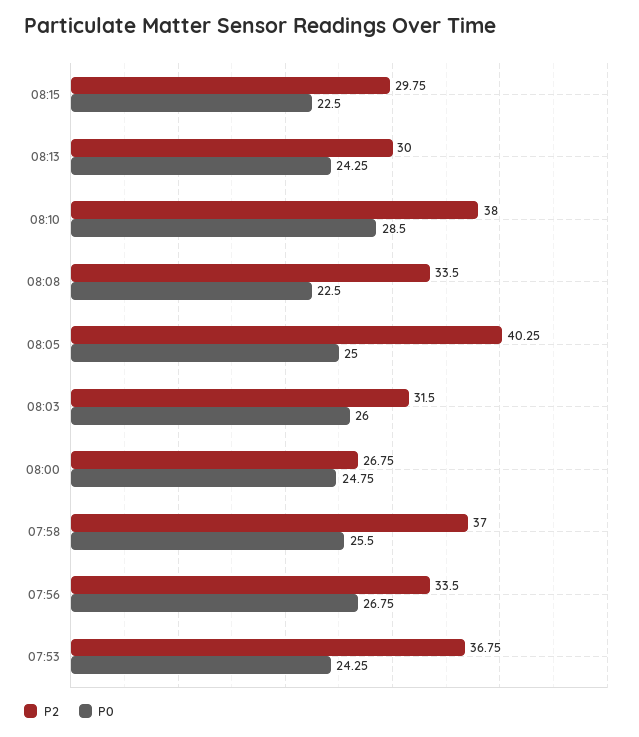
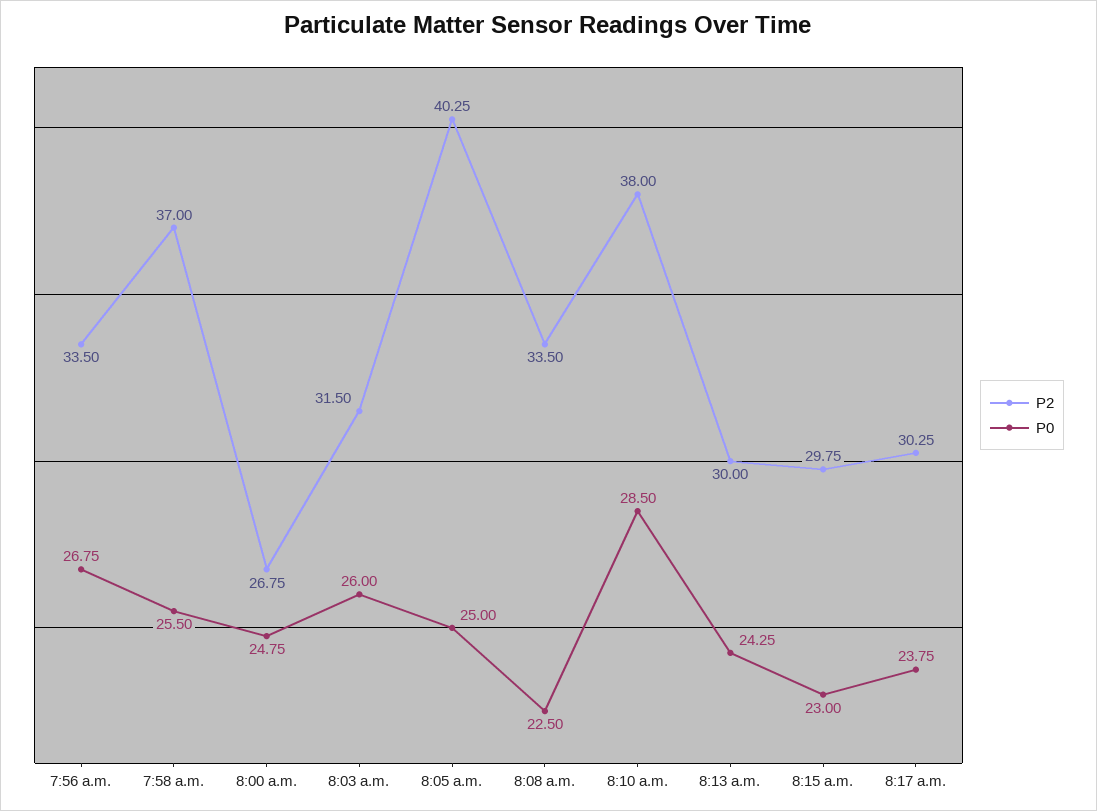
P0, 08:15: 22.5 -> 23
P2, 07:53: 36.75 -> none
P0, 07:53: 24.25 -> none
P2, 8:17 a.m.: none -> 30.25
P0, 8:17 a.m.: none -> 23.75

